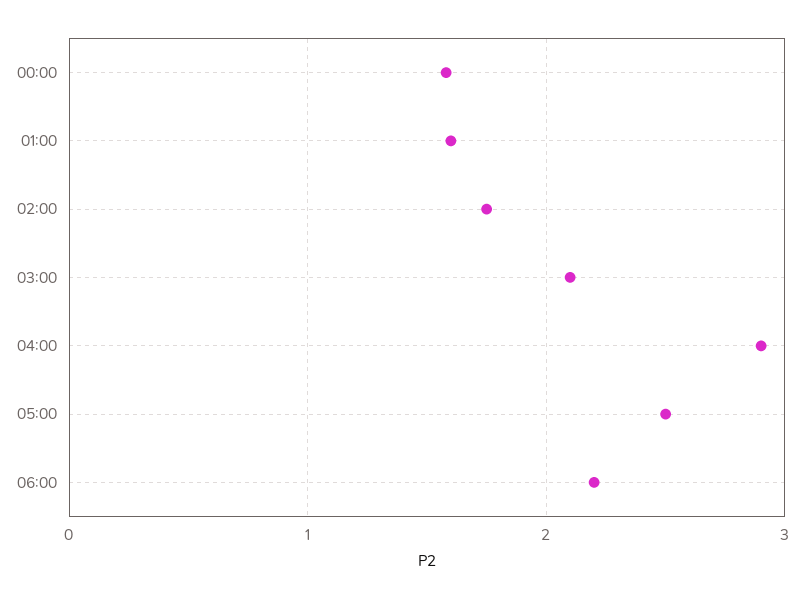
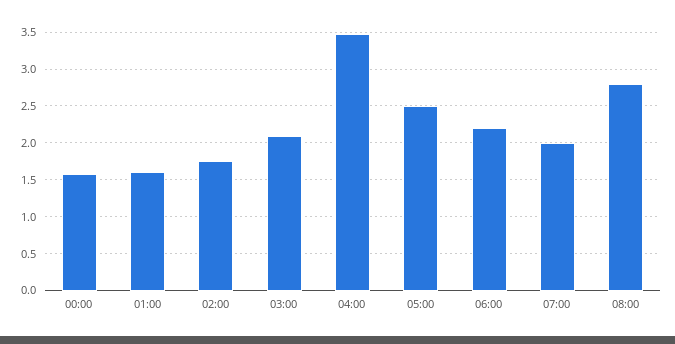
04:00: 2.9 -> 3.5
07:00: none -> 2
08:00: none -> 2.8

